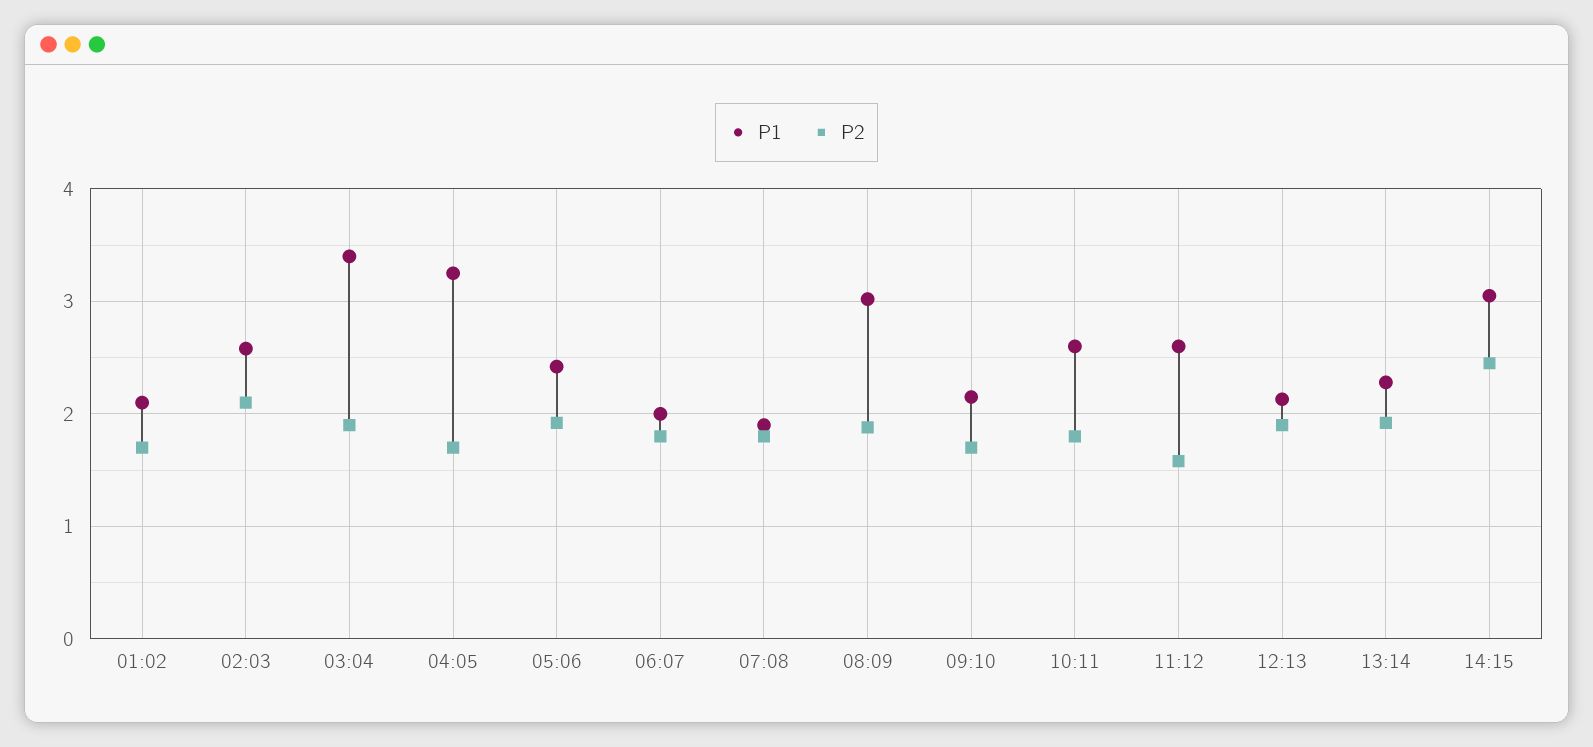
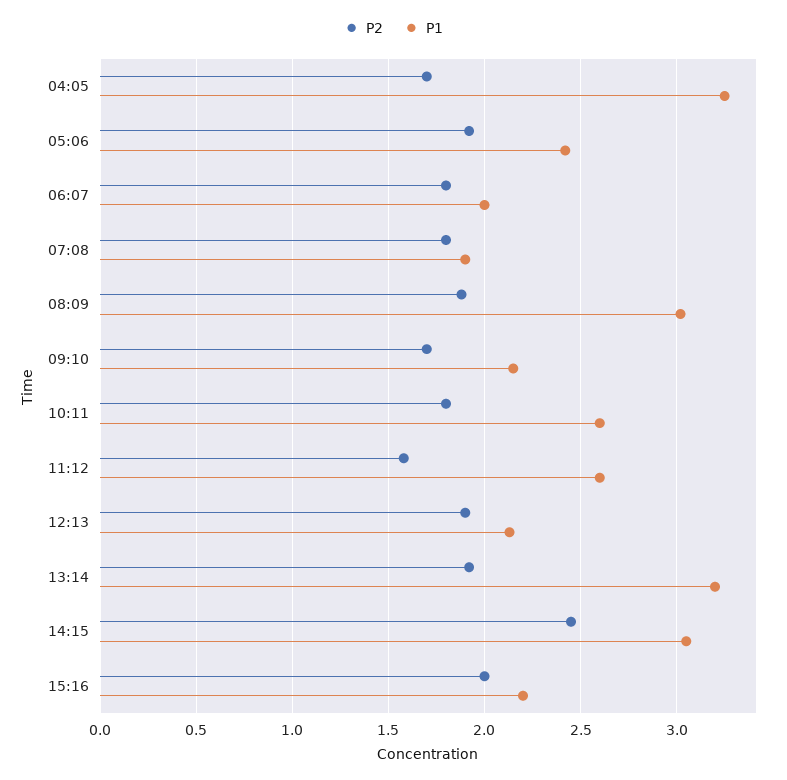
P1, 01:02: 2.1 -> none
P2, 01:02: 1.7 -> none
P1, 02:03: 2.6 -> none
P2, 02:03: 2.1 -> none
P1, 03:04: 3.4 -> none
P2, 03:04: 1.9 -> none
P1, 13:14: 2.3 -> 3.2
P2, 15:16: none -> 2
P1, 15:16: none -> 2.2

